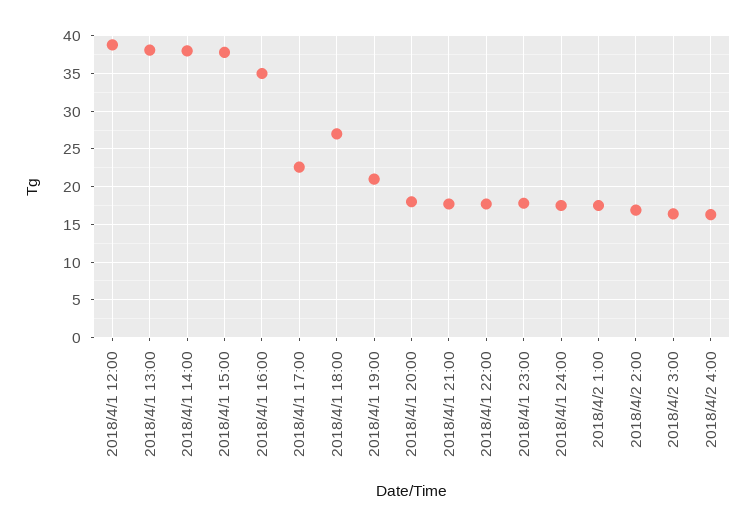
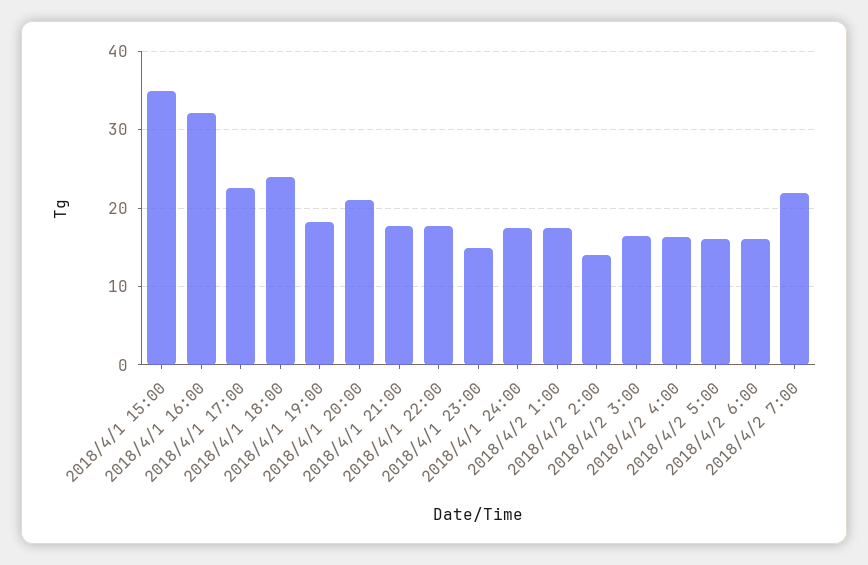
2018/4/1 12:00: 39 -> none
2018/4/1 13:00: 38 -> none
2018/4/1 14:00: 38 -> none
2018/4/1 15:00: 38 -> 35
2018/4/1 16:00: 35 -> 32
2018/4/1 18:00: 27 -> 24
2018/4/1 19:00: 21 -> 18
2018/4/1 20:00: 18 -> 21
2018/4/1 23:00: 18 -> 15
2018/4/2 2:00: 17 -> 14
2018/4/2 5:00: none -> 16
2018/4/2 6:00: none -> 16
2018/4/2 7:00: none -> 22

